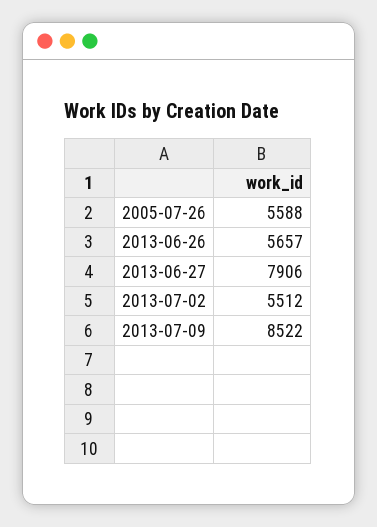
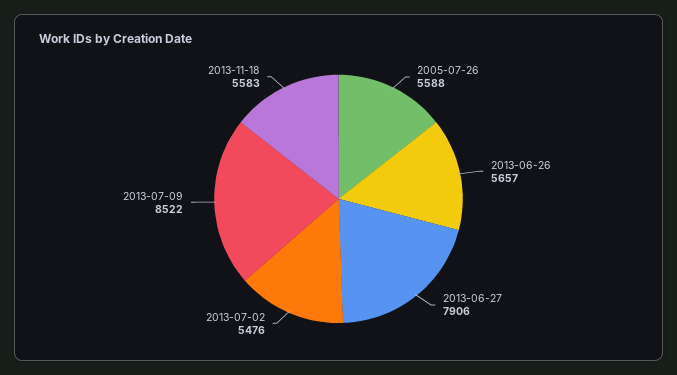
2013-07-02: 5512 -> 5476
2013-11-18: none -> 5583

